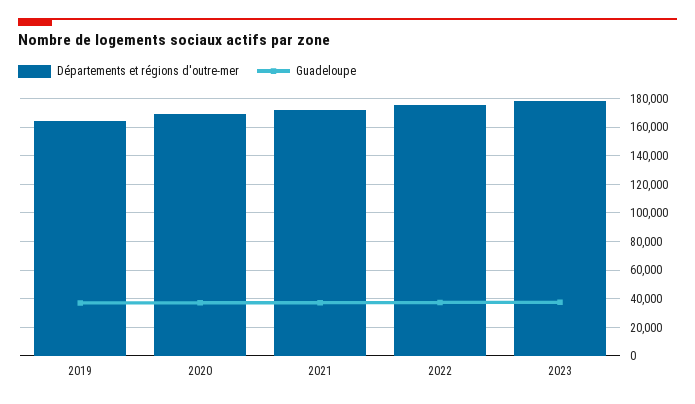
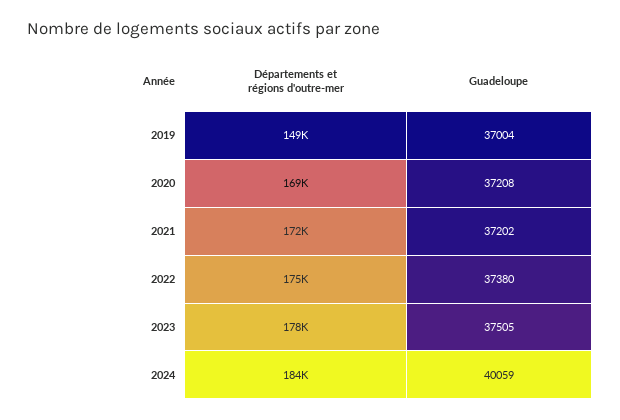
Départements et régions d'outre-mer, 2019: 165000 -> 149000
Départements et régions d'outre-mer, 2024: none -> 184000
Guadeloupe, 2024: none -> 40059

